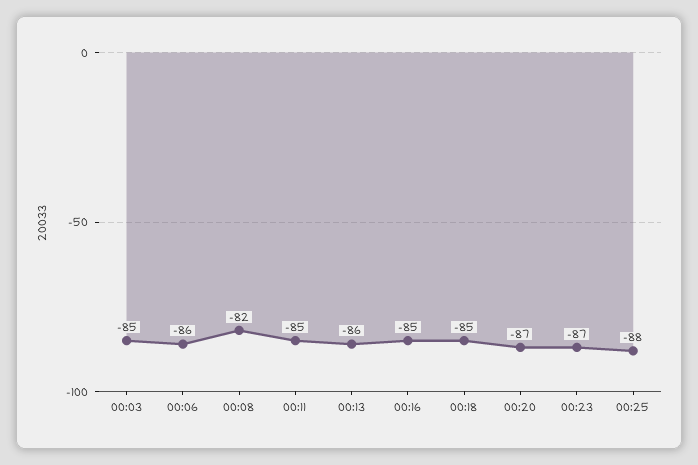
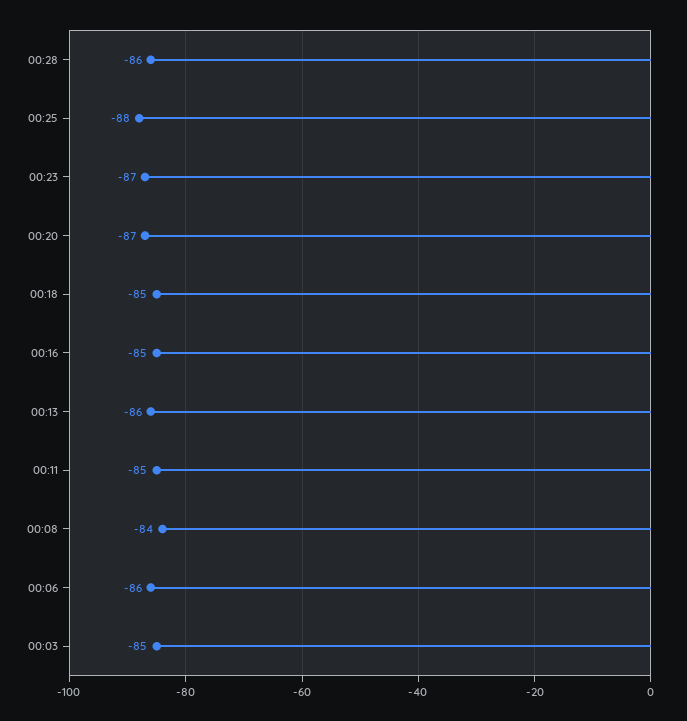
00:08: -82 -> -84
00:28: none -> -86

